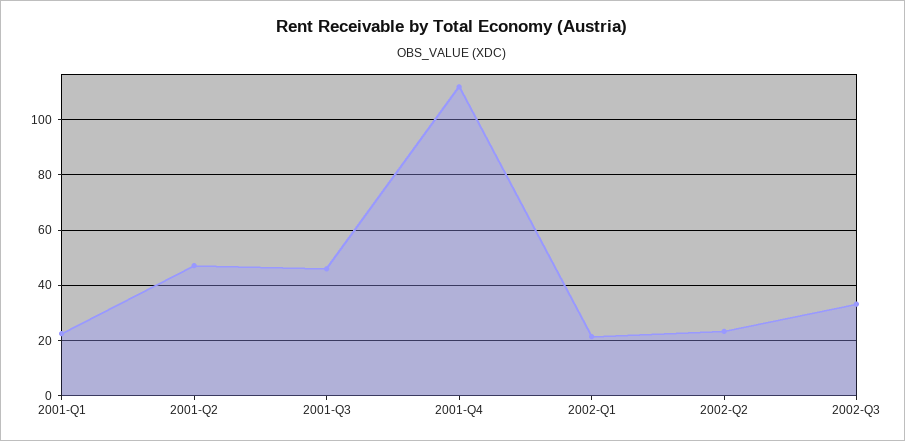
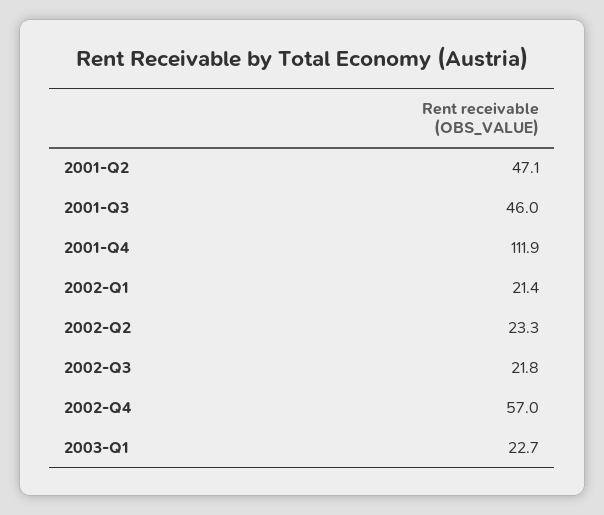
2001-Q1: 22.5 -> none
2002-Q3: 32.5 -> 21.8
2002-Q4: none -> 57
2003-Q1: none -> 22.7

